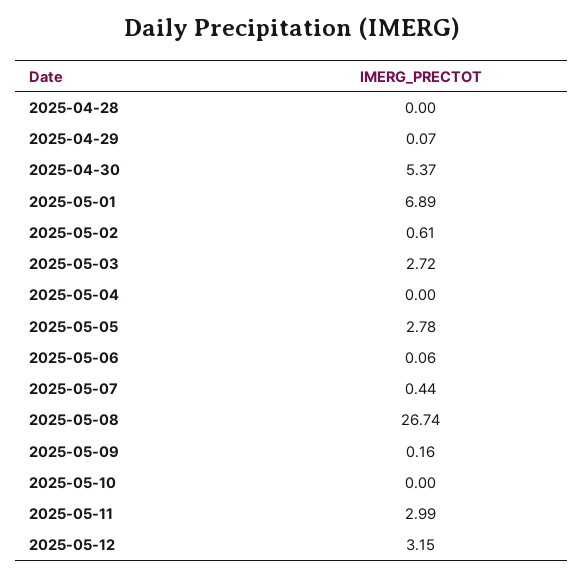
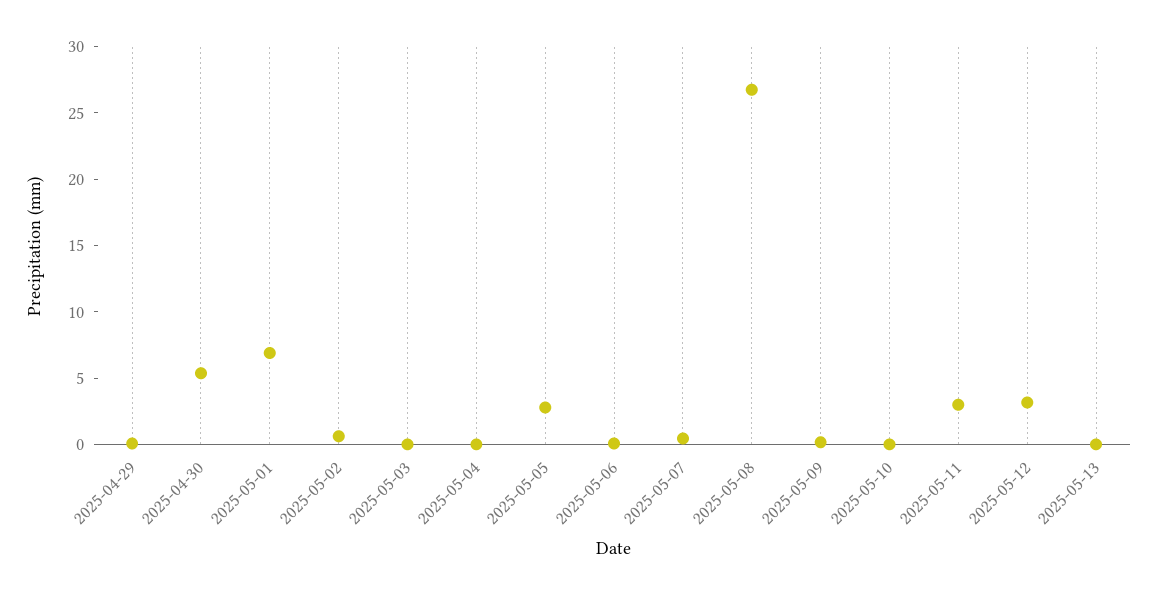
2025-04-28: 0 -> none
2025-05-03: 2.72 -> 0
2025-05-13: none -> 0

